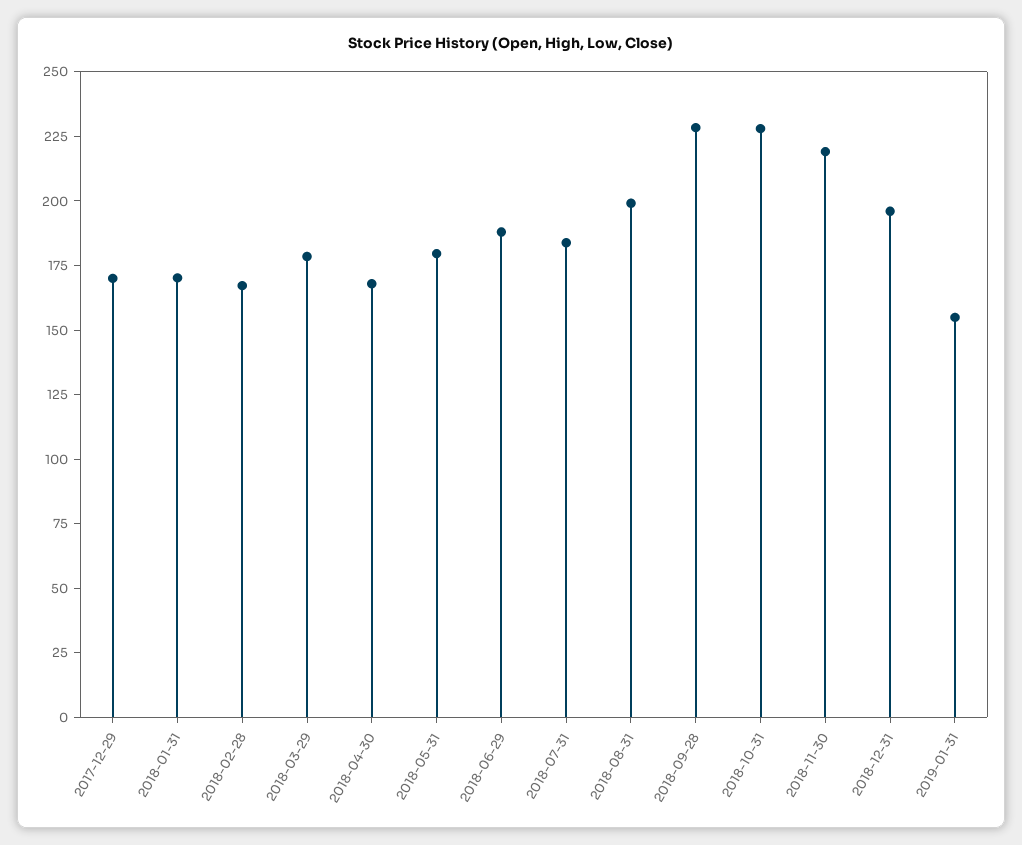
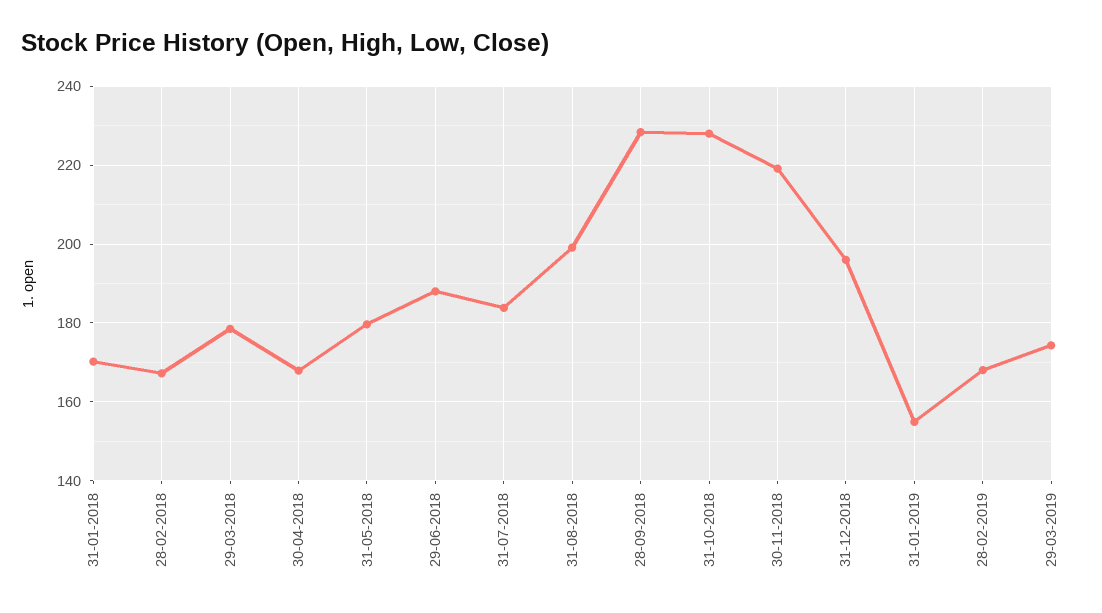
2017-12-29: 170 -> none
28-02-2019: none -> 168
29-03-2019: none -> 174

